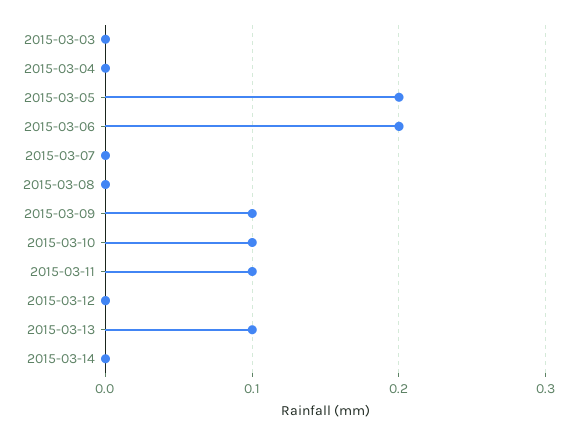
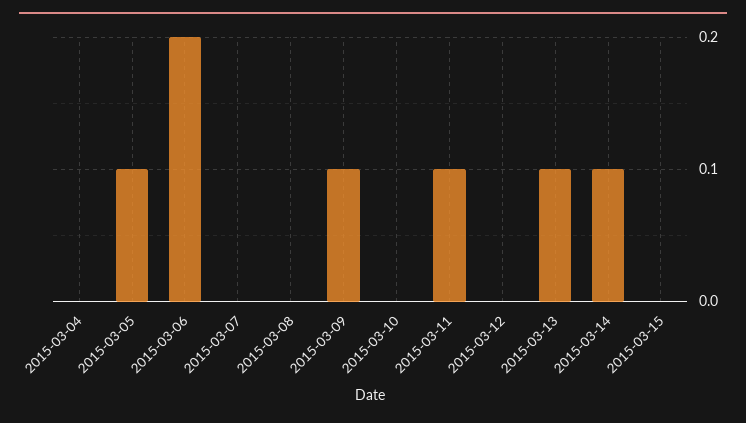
2015-03-03: 0 -> none
2015-03-05: 0.2 -> 0.1
2015-03-10: 0.1 -> 0
2015-03-14: 0 -> 0.1
2015-03-15: none -> 0

